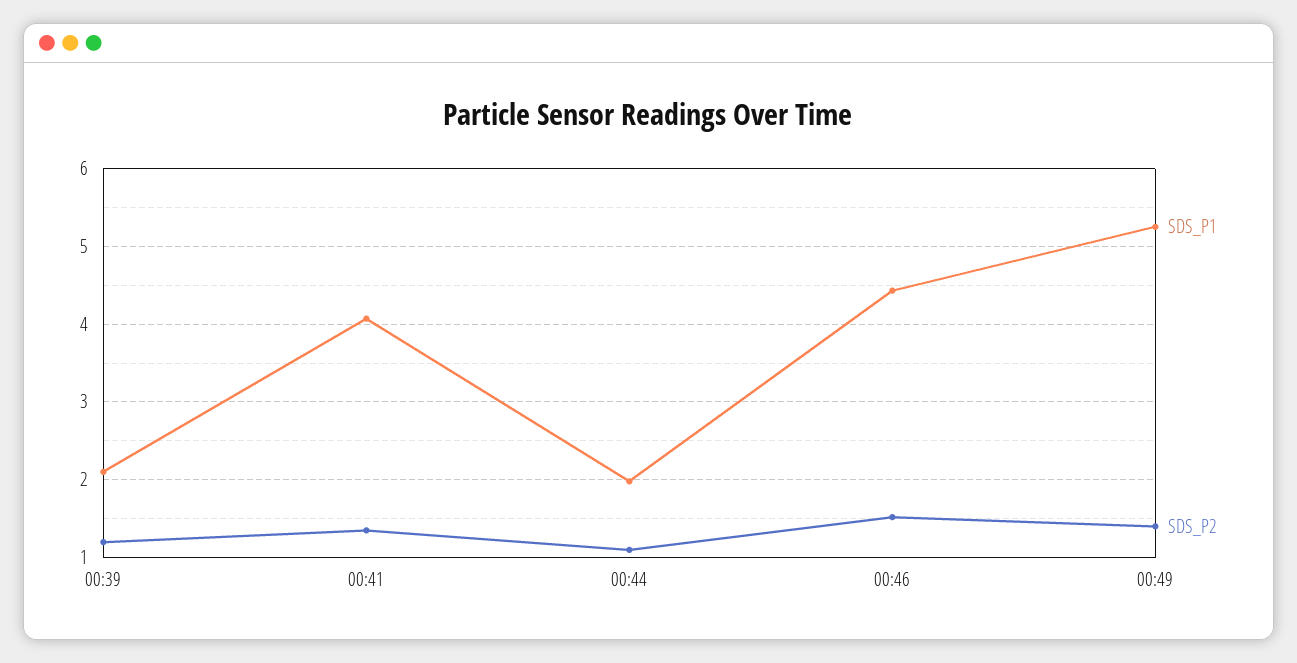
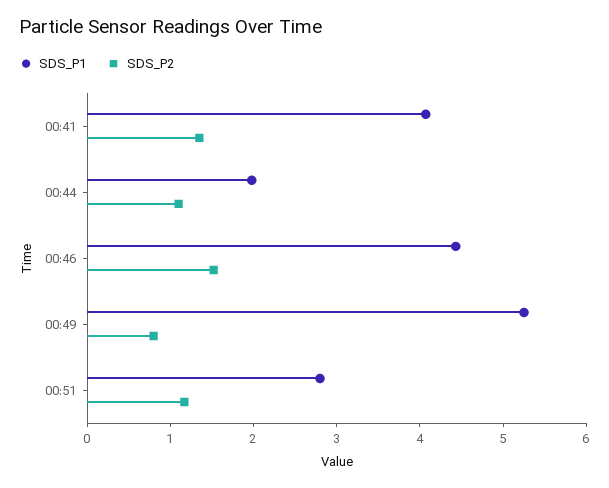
SDS_P1, 00:39: 2.1 -> none
SDS_P2, 00:39: 1.2 -> none
SDS_P2, 00:49: 1.4 -> 0.8
SDS_P1, 00:51: none -> 2.8
SDS_P2, 00:51: none -> 1.2

